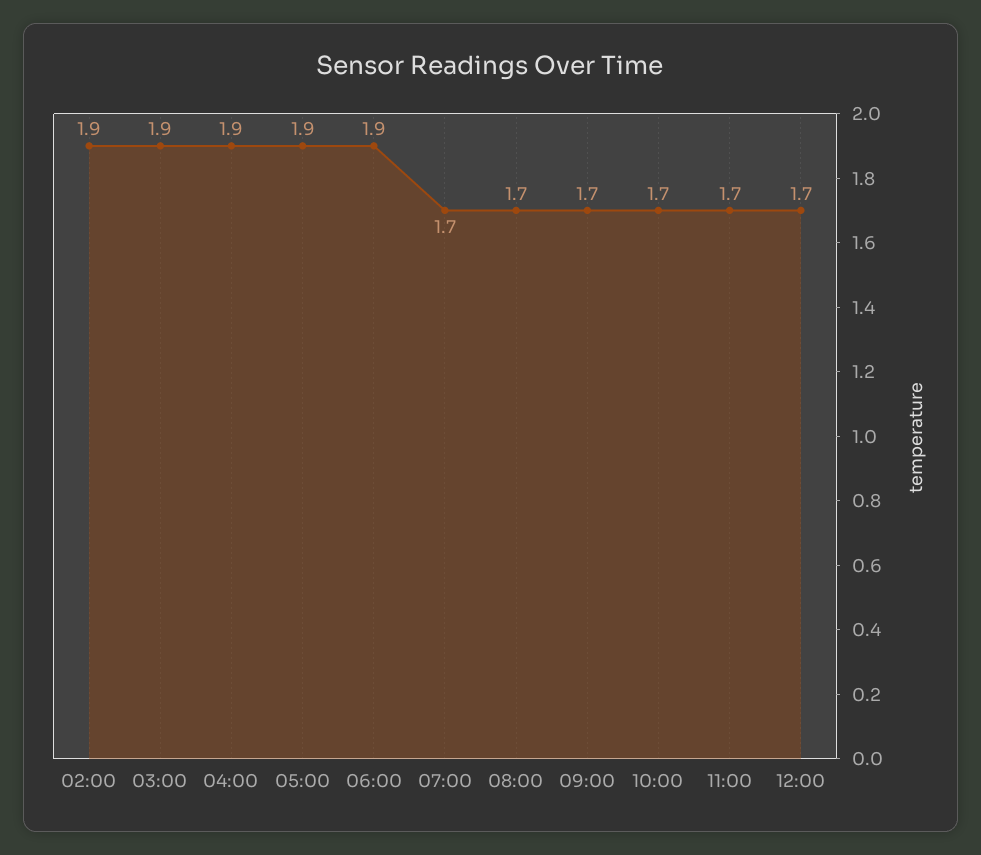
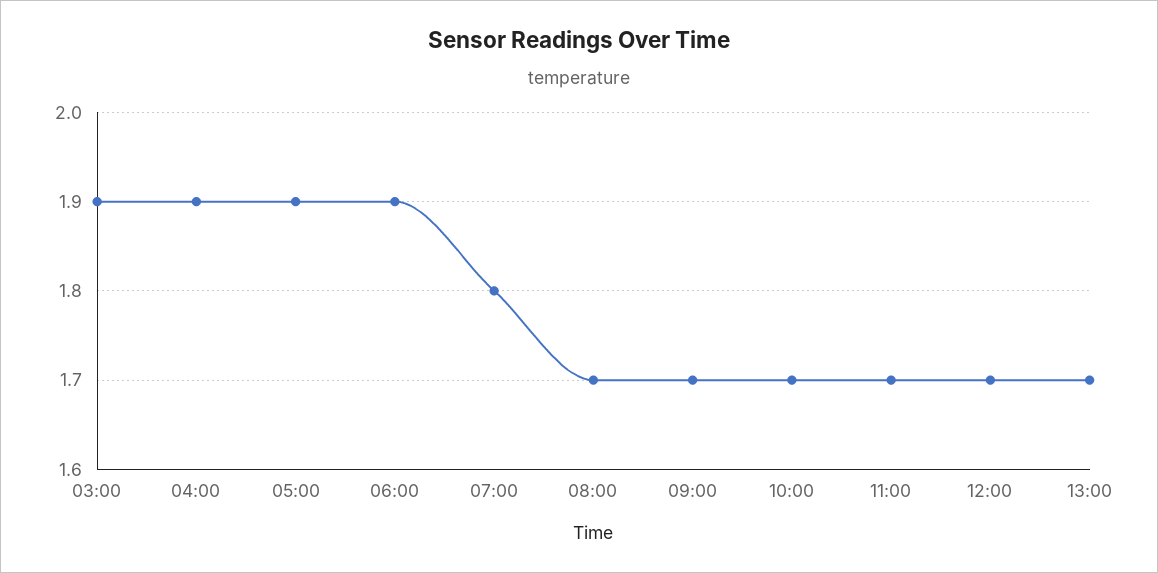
02:00: 1.9 -> none
07:00: 1.7 -> 1.8
13:00: none -> 1.7

